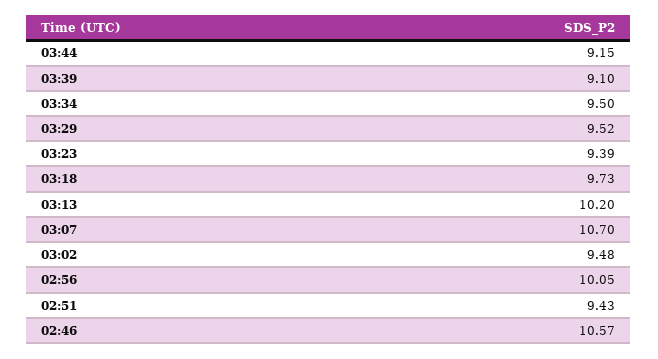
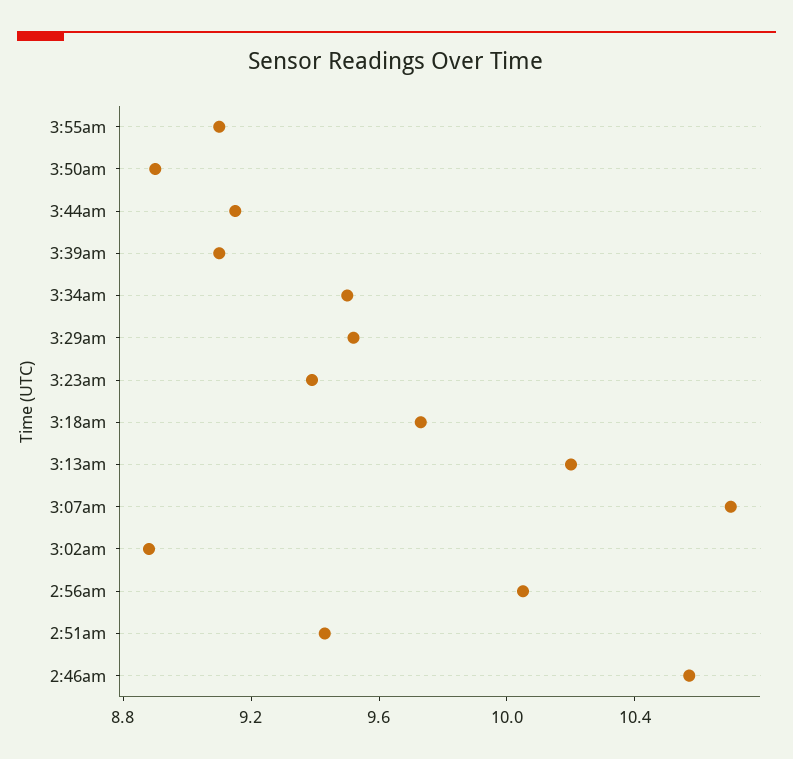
03:02: 9.48 -> 8.9
3:55am: none -> 9.1
3:50am: none -> 8.9

